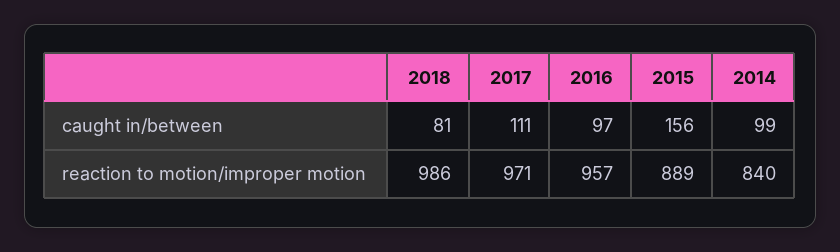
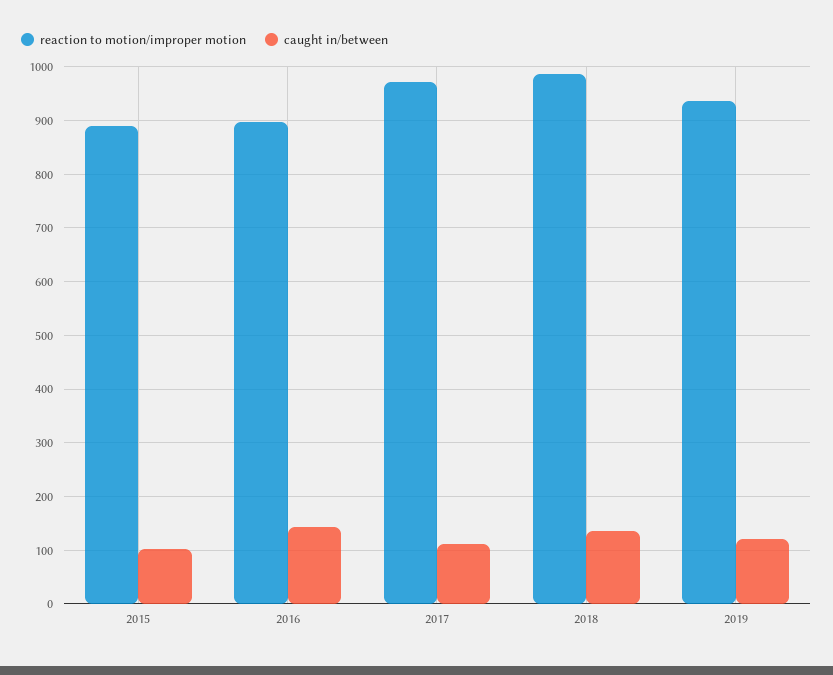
caught in/between, 2018: 81 -> 140
caught in/between, 2016: 97 -> 140
caught in/between, 2015: 156 -> 100
caught in/between, 2014: 99 -> none
reaction to motion/improper motion, 2016: 957 -> 900
reaction to motion/improper motion, 2014: 840 -> none
reaction to motion/improper motion, 2019: none -> 940
caught in/between, 2019: none -> 120

